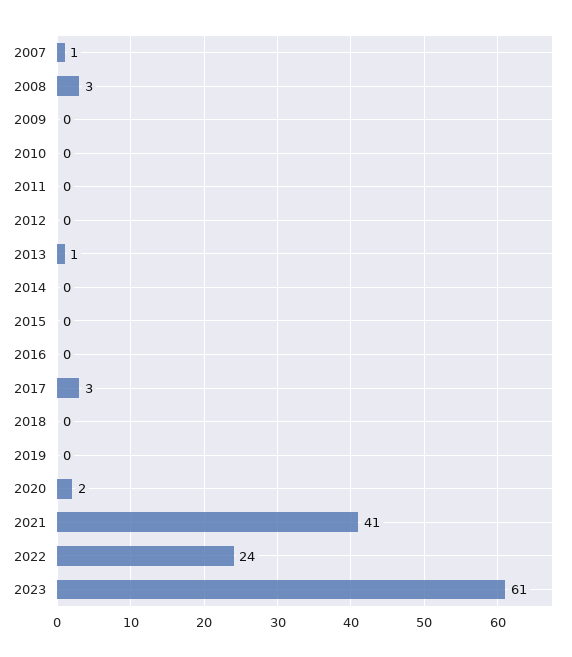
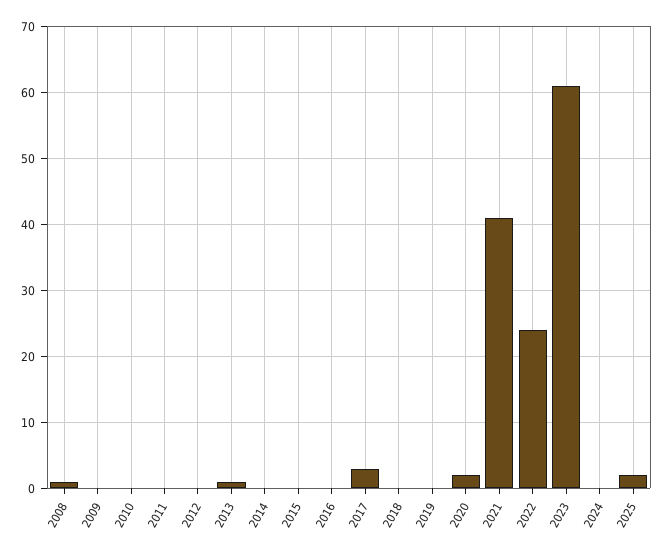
2007: 1 -> none
2008: 3 -> 1
2024: none -> 0
2025: none -> 2

